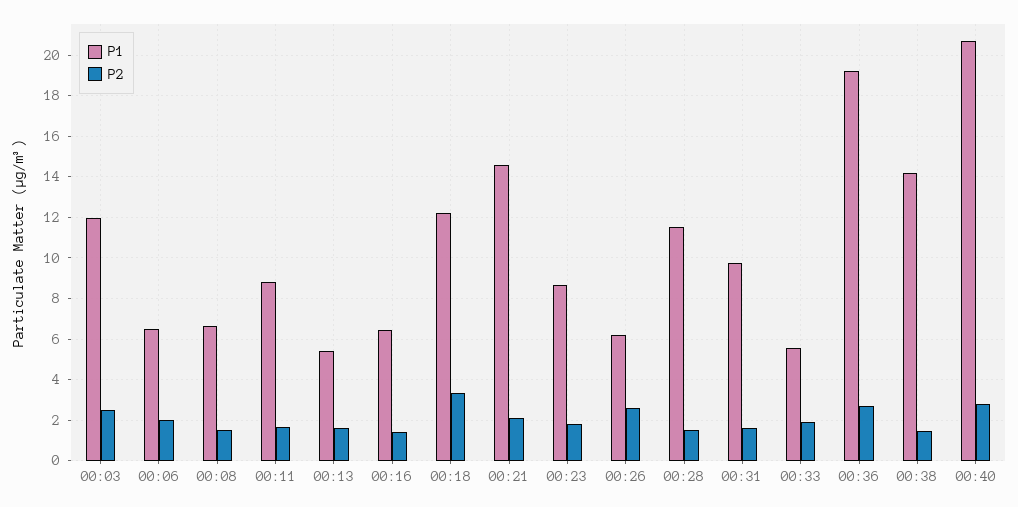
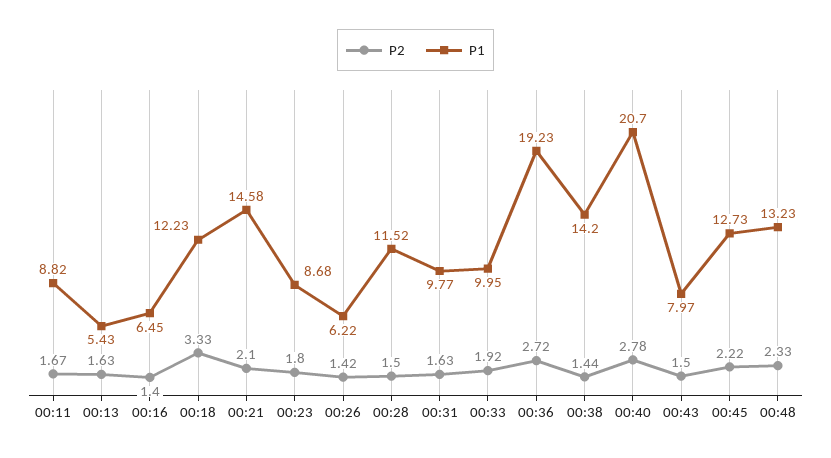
P1, 00:03: 12 -> none
P2, 00:03: 2.5 -> none
P1, 00:06: 6.5 -> none
P2, 00:06: 2 -> none
P1, 00:08: 6.5 -> none
P2, 00:08: 1.5 -> none
P2, 00:26: 2.5 -> 1.42
P1, 00:33: 5.5 -> 9.95
P2, 00:43: none -> 1.5
P1, 00:43: none -> 7.97
P2, 00:45: none -> 2.22
P1, 00:45: none -> 12.73
P2, 00:48: none -> 2.33
P1, 00:48: none -> 13.23

